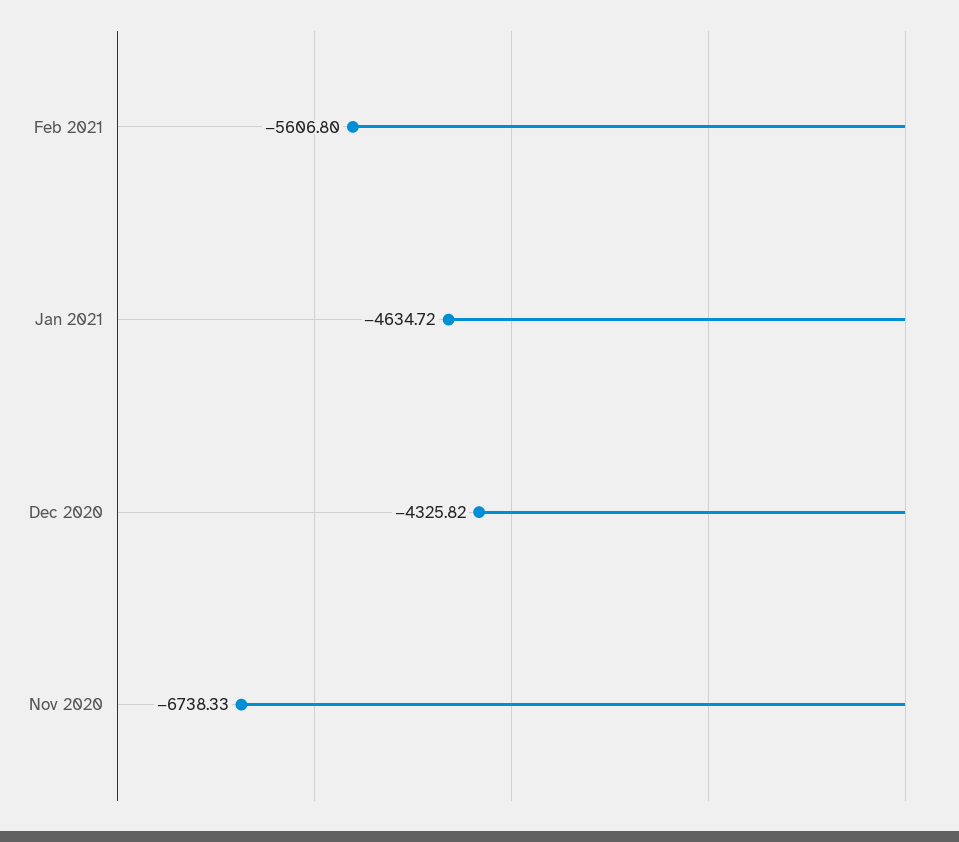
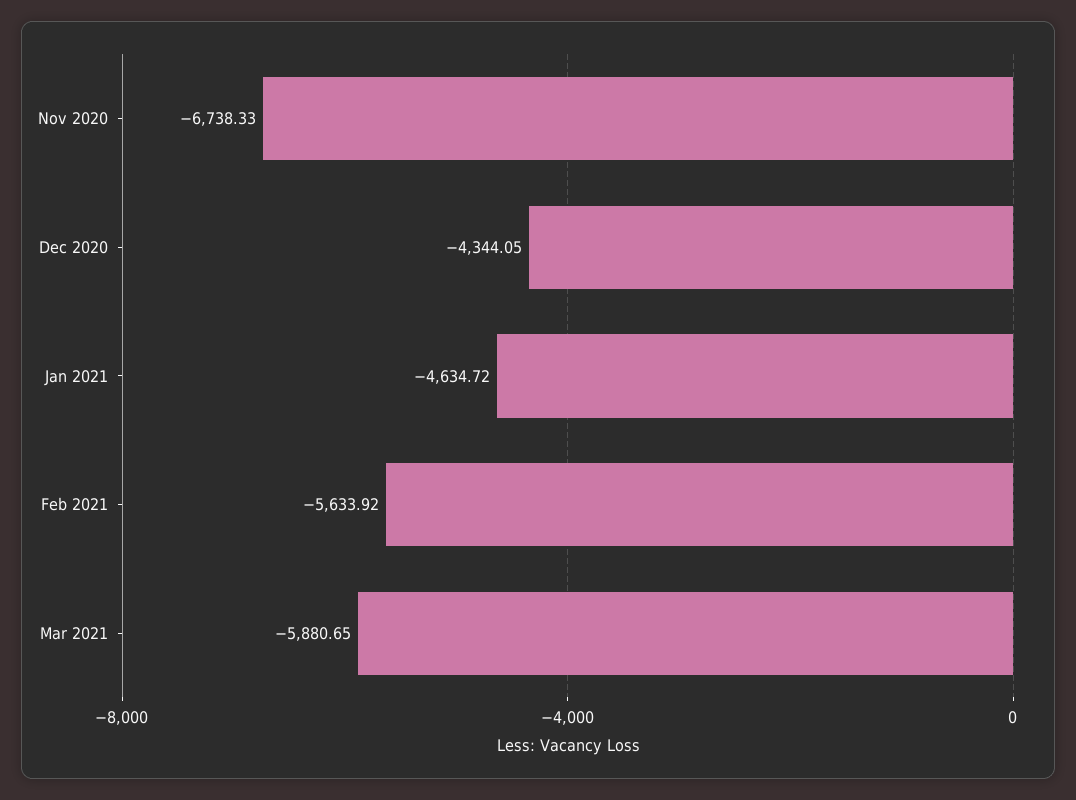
Feb 2021: -5606.8 -> -5633.92
Dec 2020: -4325.82 -> -4344.05
Mar 2021: none -> -5880.65

